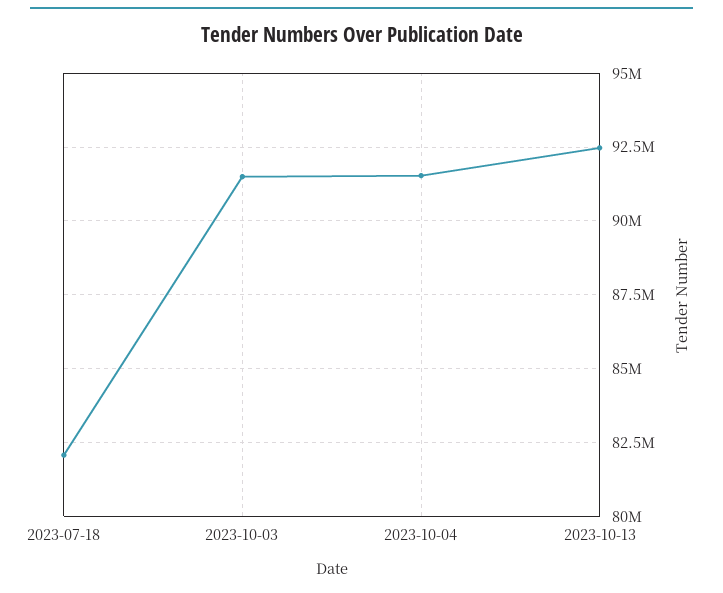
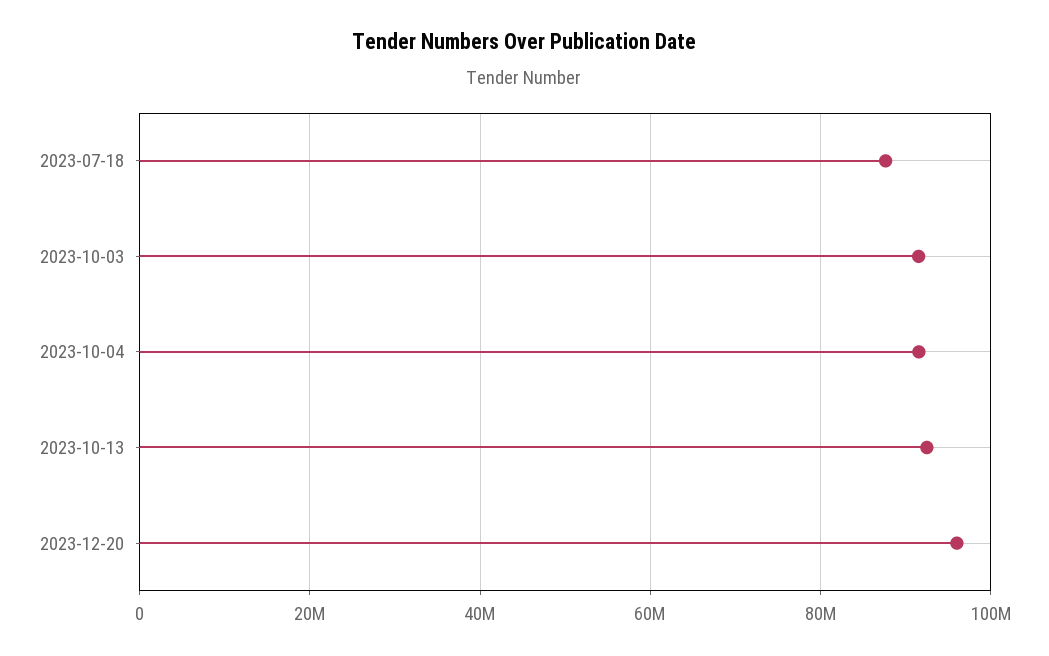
2023-07-18: 82000000 -> 88000000
2023-12-20: none -> 96000000

